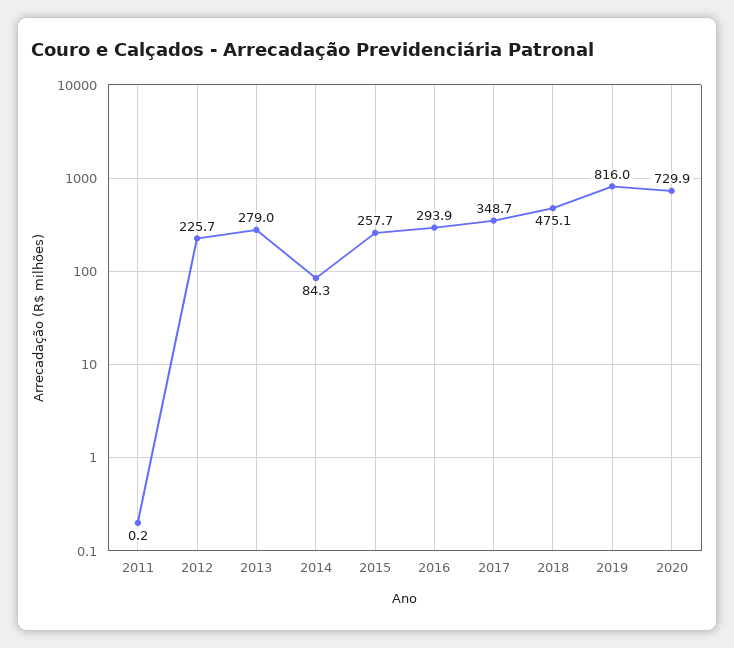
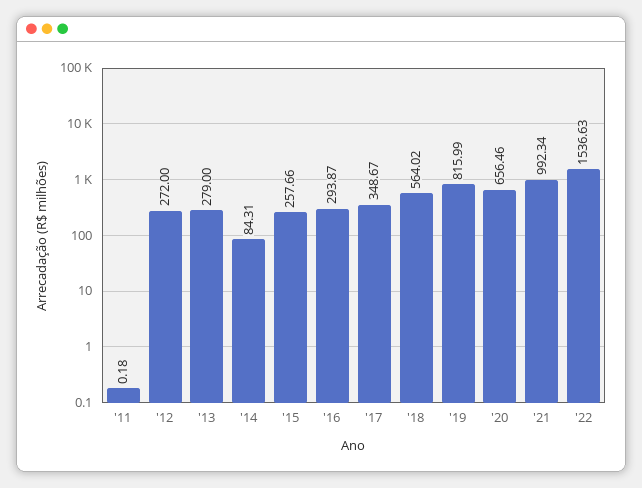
2012: 225.7 -> 272
2018: 475.1 -> 564.02
2020: 729.9 -> 656.46
'21: none -> 992.34
'22: none -> 1536.63

